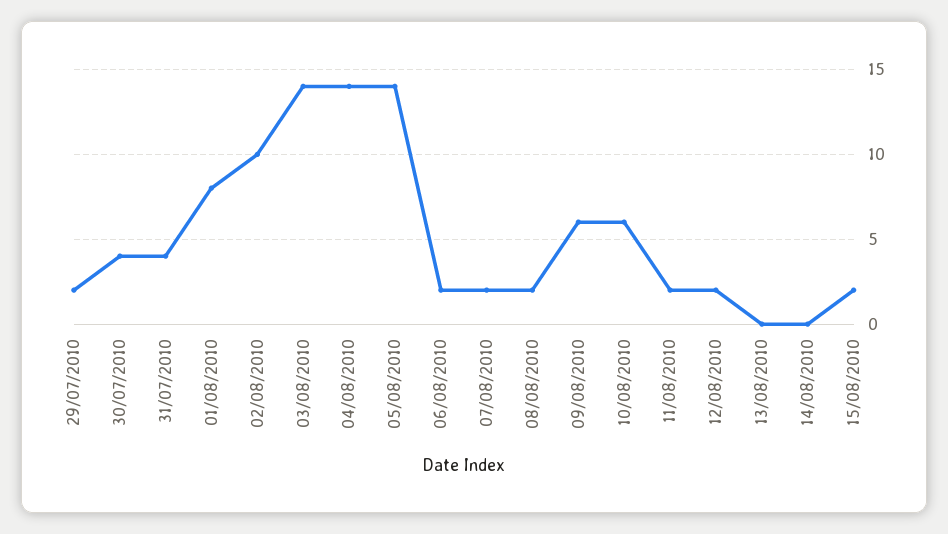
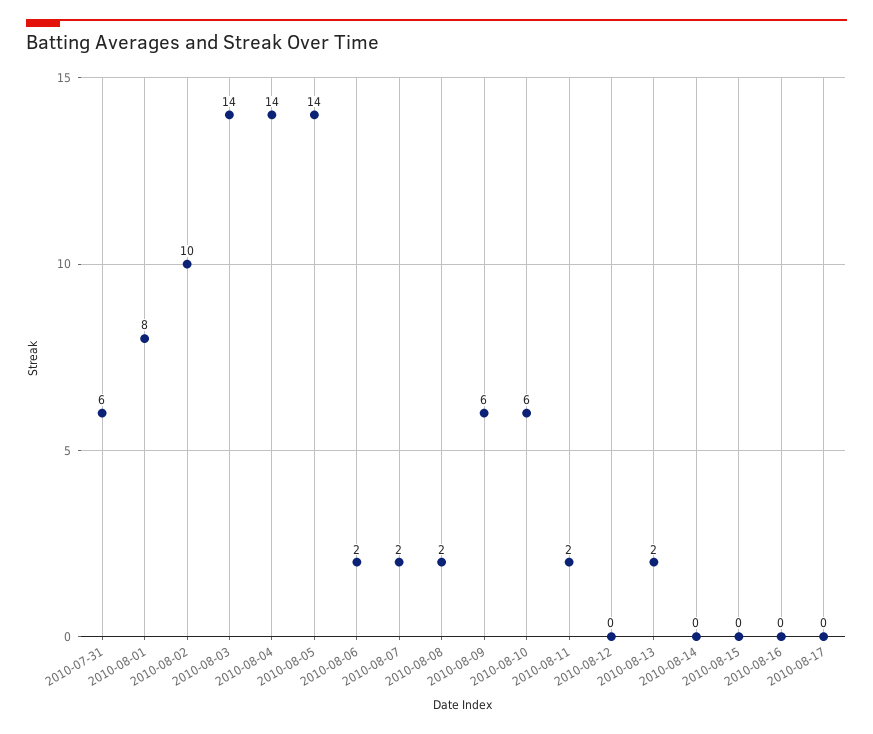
29/07/2010: 2 -> none
30/07/2010: 4 -> none
31/07/2010: 4 -> 6
12/08/2010: 2 -> 0
13/08/2010: 0 -> 2
15/08/2010: 2 -> 0
2010-08-16: none -> 0
2010-08-17: none -> 0

